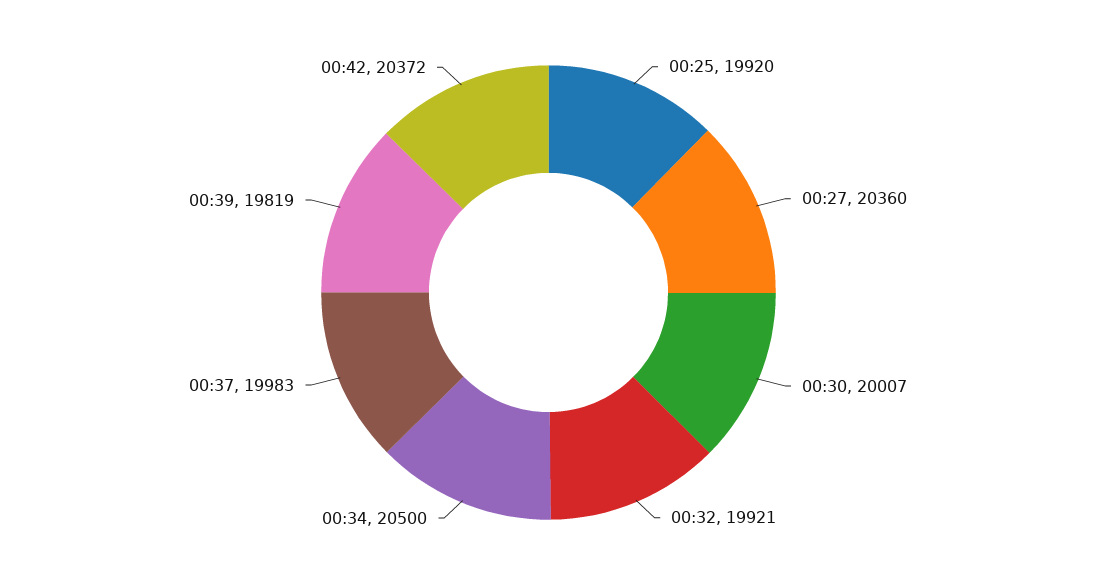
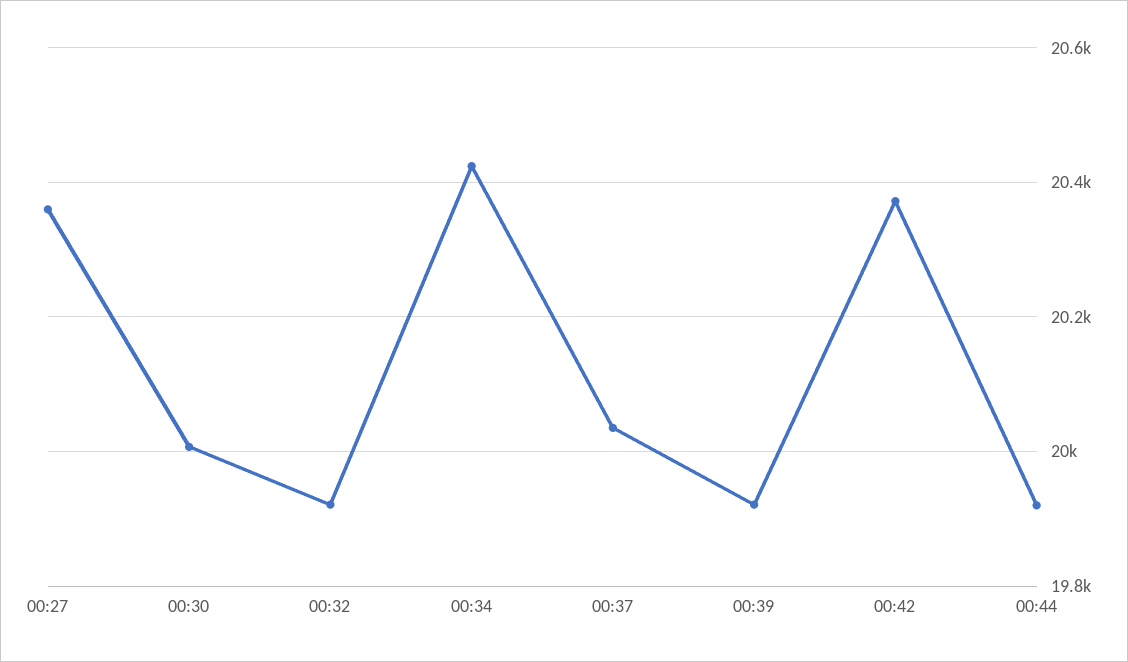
00:25: 19920 -> none
00:34: 20500 -> 20420
00:37: 19983 -> 20040
00:39: 19819 -> 19920
00:44: none -> 19920

